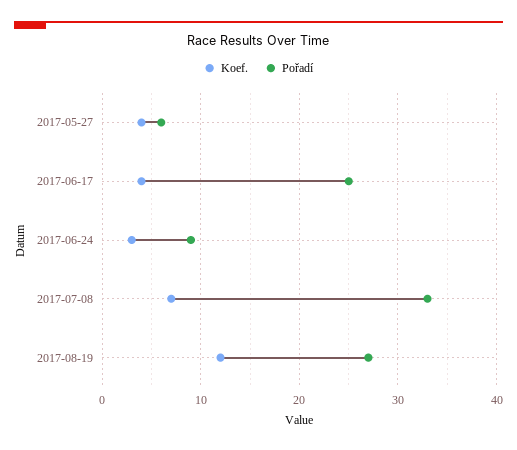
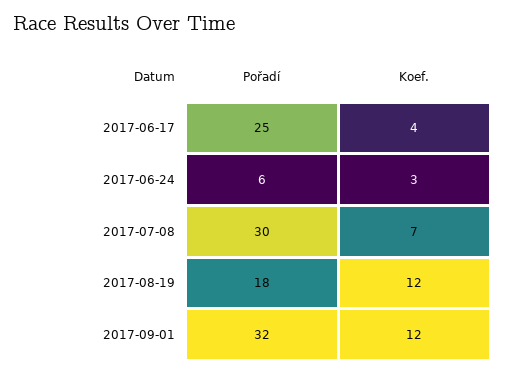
Koef., 2017-05-27: 4 -> none
Pořadí, 2017-05-27: 6 -> none
Pořadí, 2017-06-24: 9 -> 6
Pořadí, 2017-07-08: 33 -> 30
Pořadí, 2017-08-19: 27 -> 18
Pořadí, 2017-09-01: none -> 32
Koef., 2017-09-01: none -> 12

